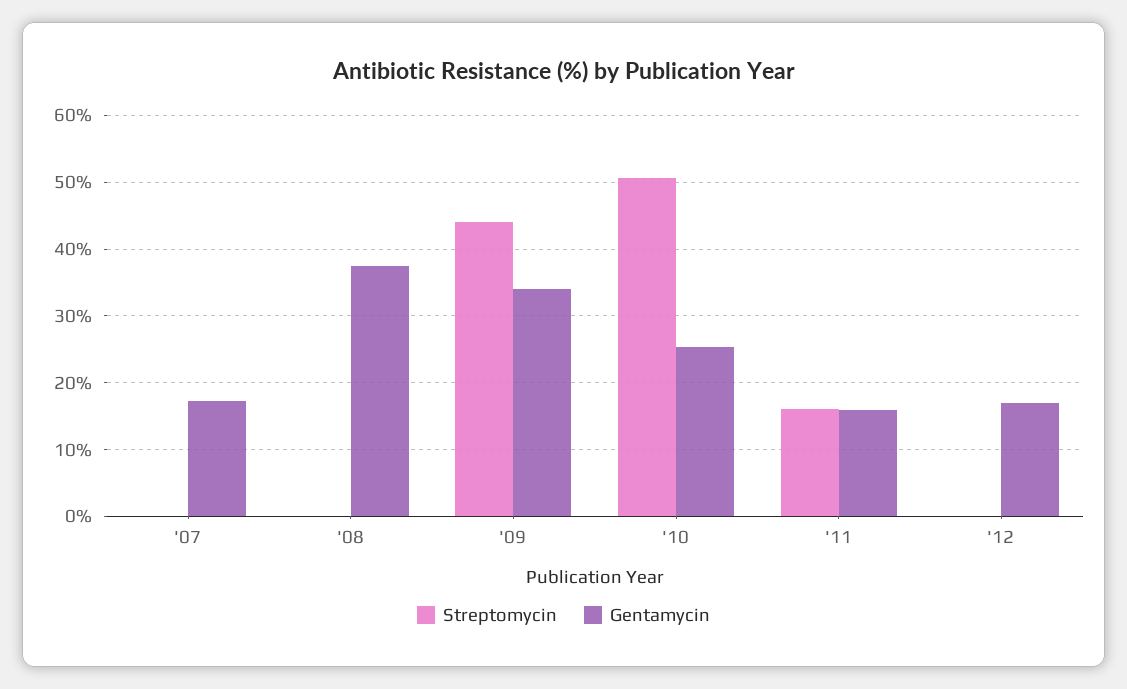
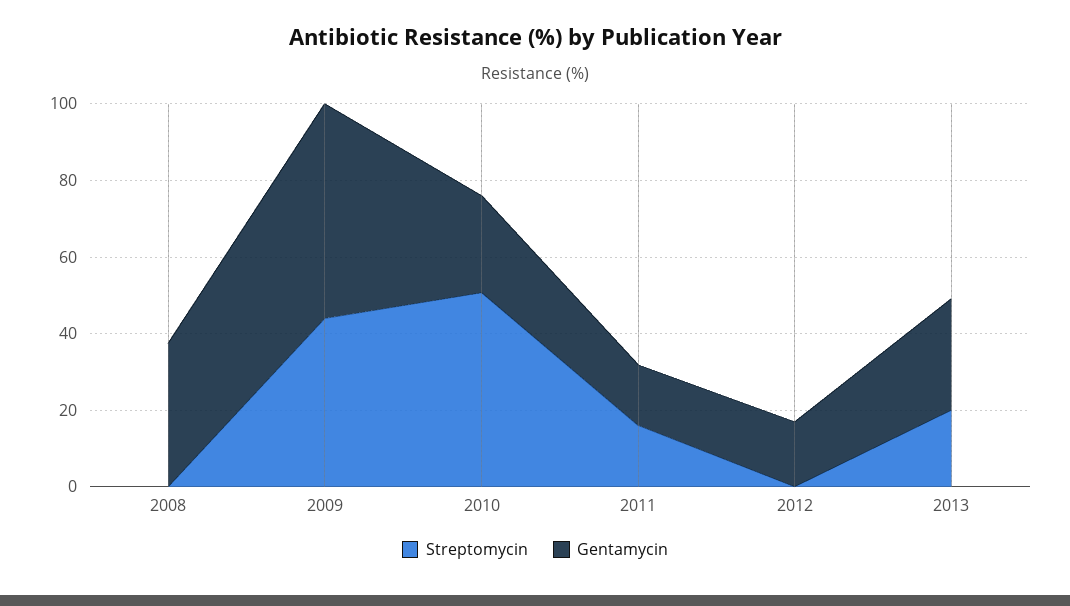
Streptomycin, '07: 0 -> none
Gentamycin, '07: 17 -> none
Gentamycin, '09: 34 -> 55
Streptomycin, 2013: none -> 20
Gentamycin, 2013: none -> 30

